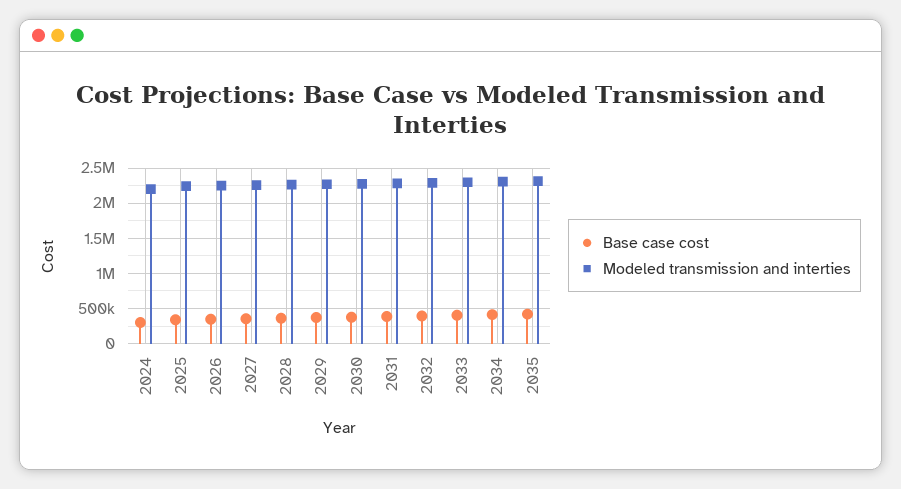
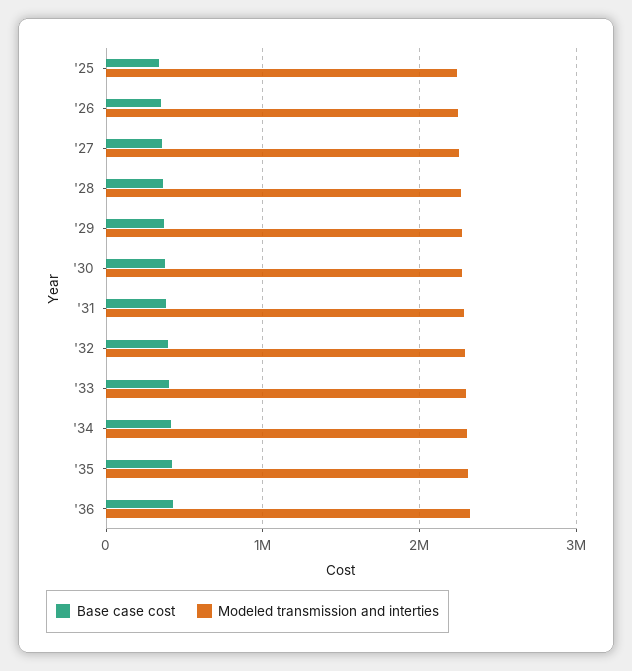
Base case cost, 2024: 300000 -> none
Modeled transmission and interties, 2024: 2200000 -> none
Base case cost, '36: none -> 400000
Modeled transmission and interties, '36: none -> 2300000

